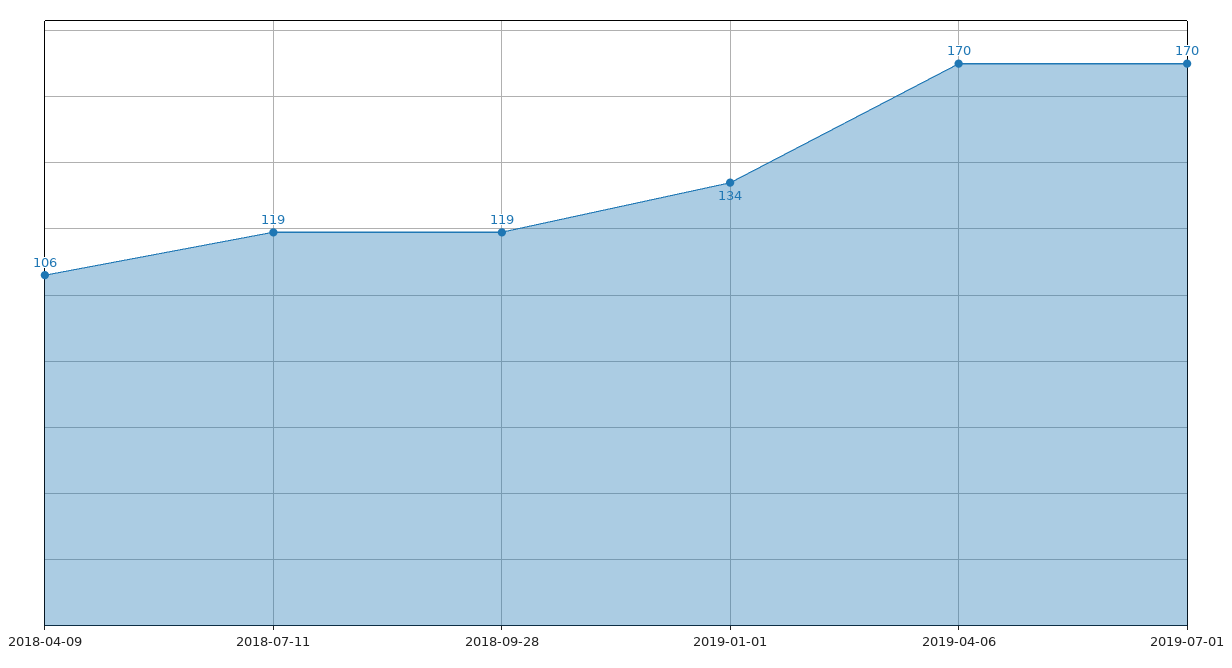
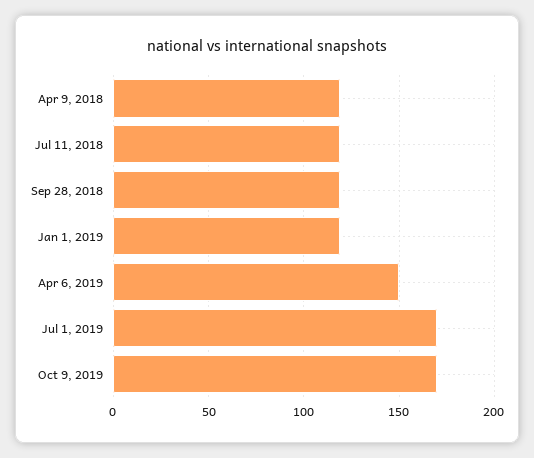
2018-04-09: 106 -> 120
2019-01-01: 134 -> 120
2019-04-06: 170 -> 150
Oct 9, 2019: none -> 170

